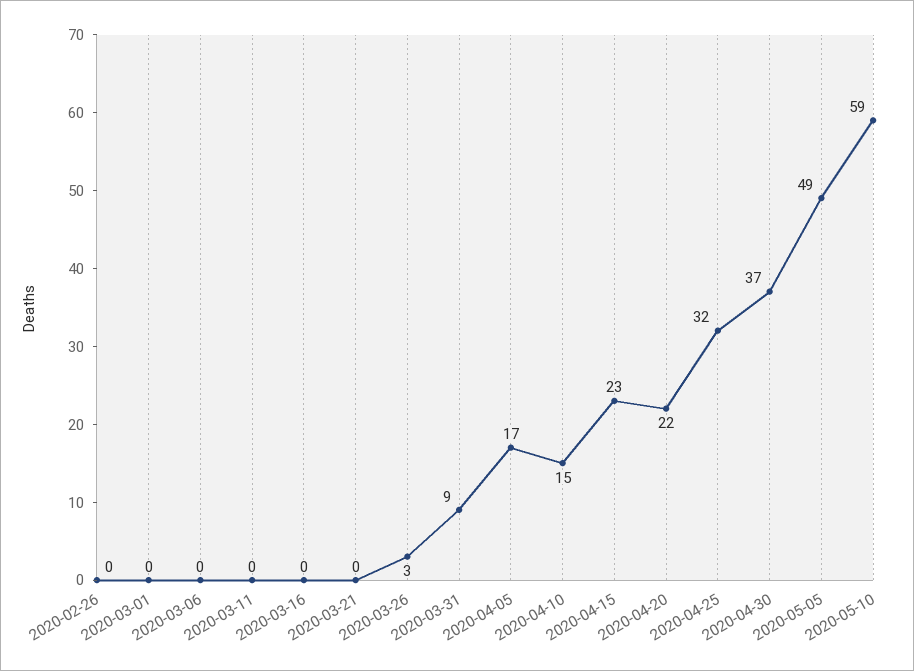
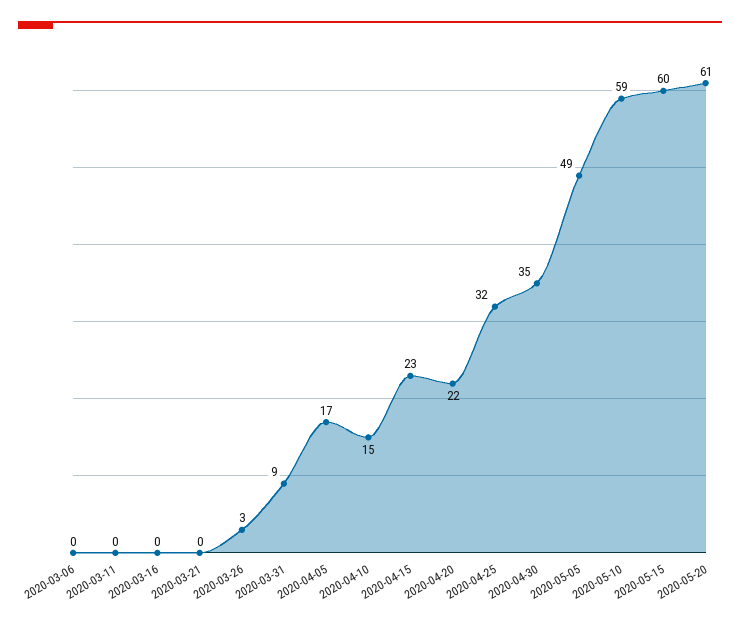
2020-02-26: 0 -> none
2020-03-01: 0 -> none
2020-04-30: 37 -> 35
2020-05-15: none -> 60
2020-05-20: none -> 61

